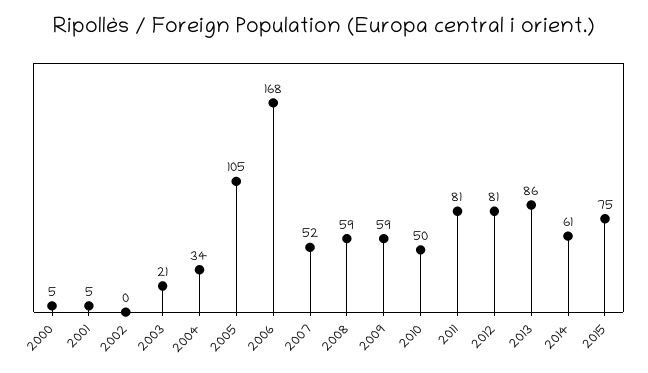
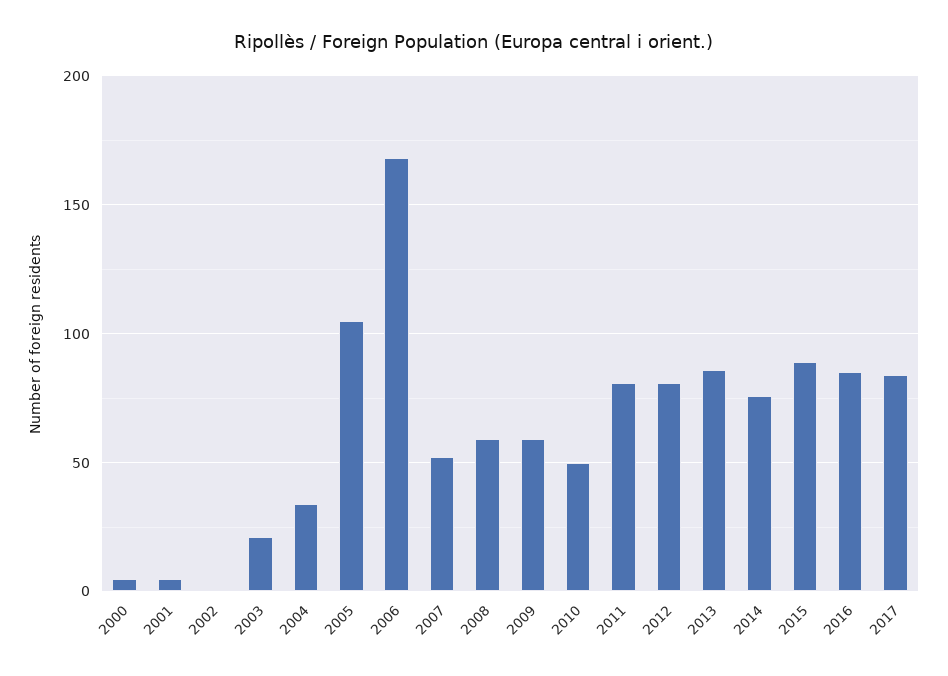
2014: 61 -> 75
2015: 75 -> 90
2016: none -> 85
2017: none -> 85

